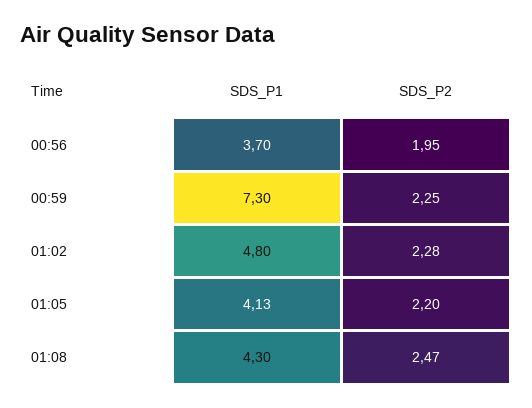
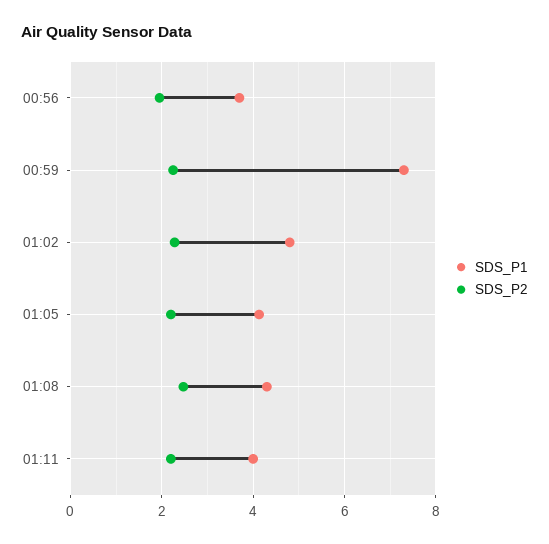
SDS_P1, 01:11: none -> 4
SDS_P2, 01:11: none -> 2.2

